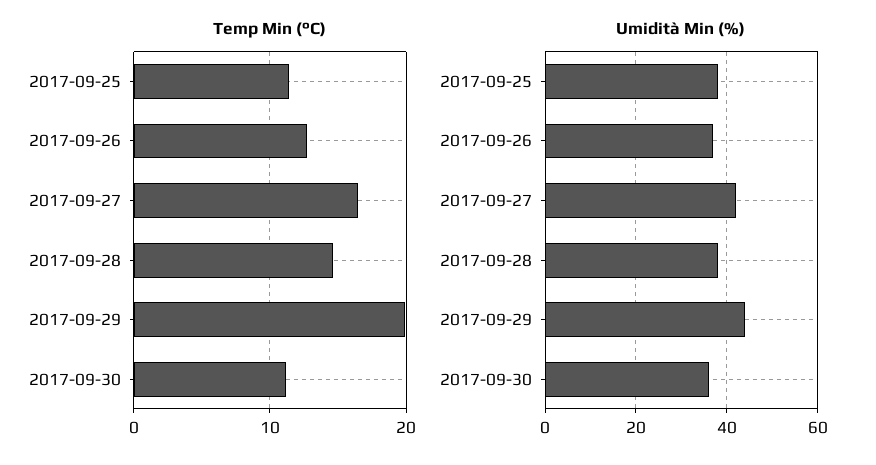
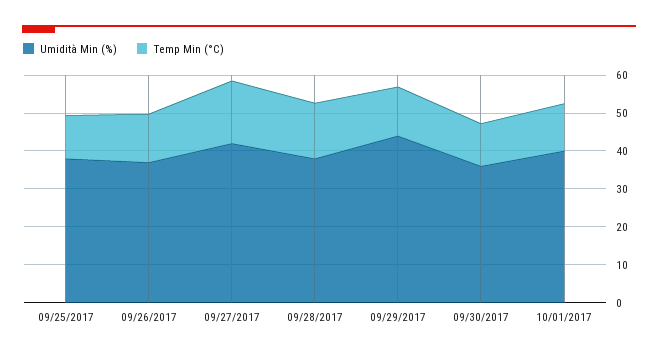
Temp Min (°C), 2017-09-29: 20 -> 12.5
Umidità Min (%), 10/01/2017: none -> 40
Temp Min (°C), 10/01/2017: none -> 12.5

